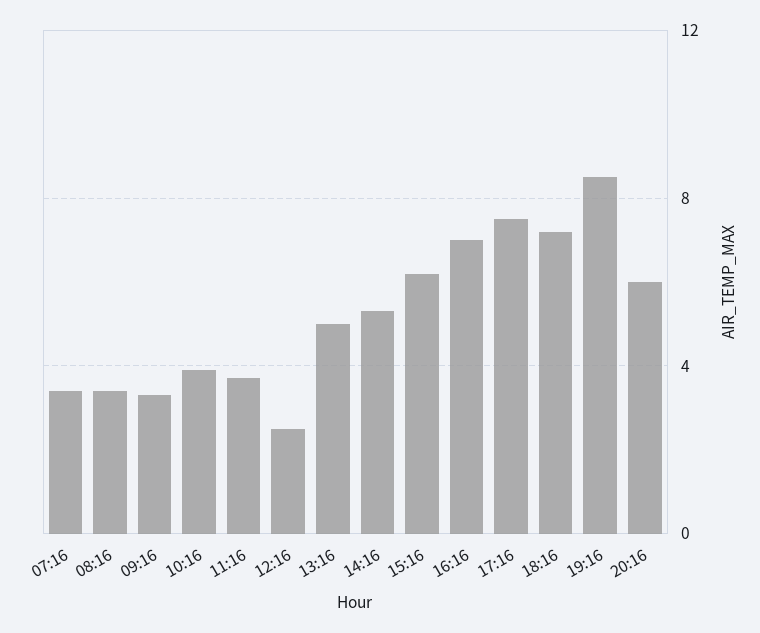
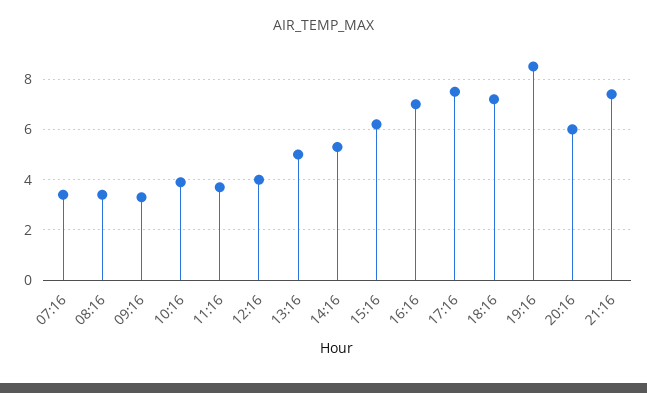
12:16: 2.5 -> 4
21:16: none -> 7.5

